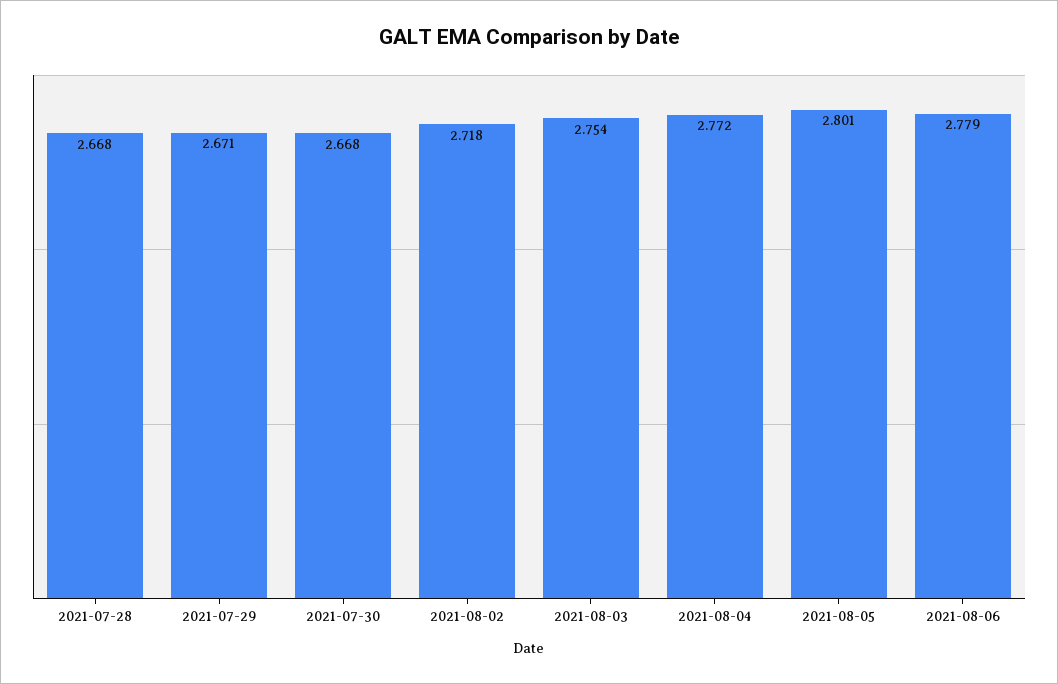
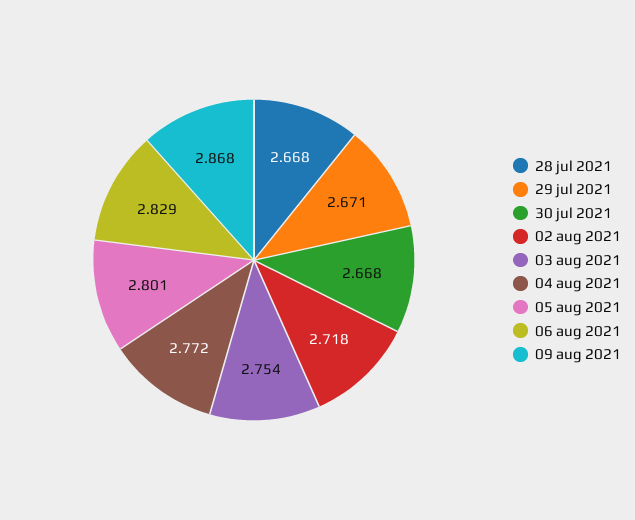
2021-08-06: 2.779 -> 2.829
09 aug 2021: none -> 2.868

